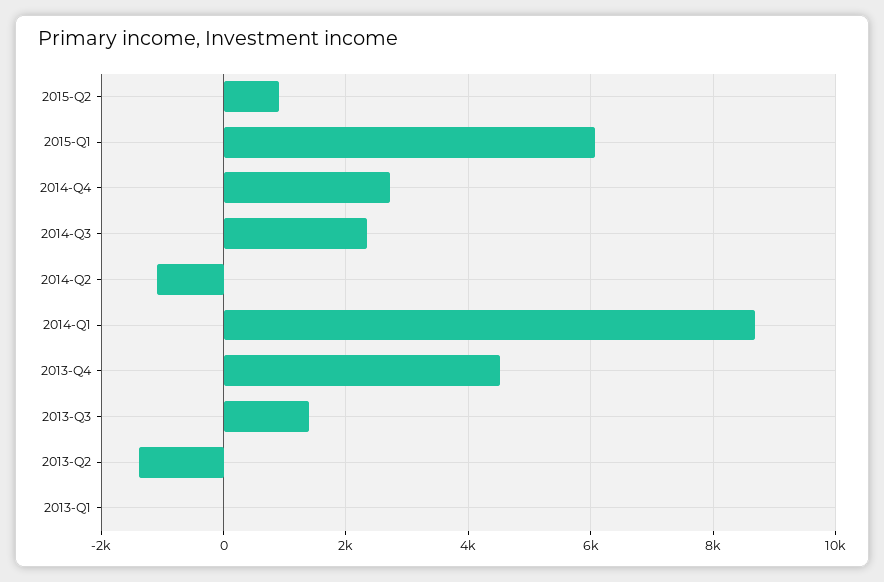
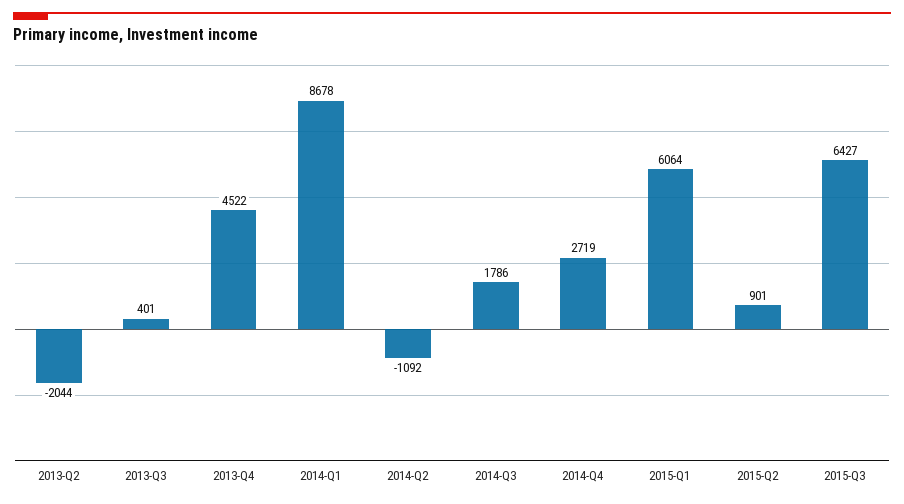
2014-Q3: 2400 -> 1786
2013-Q3: 1400 -> 401
2013-Q2: -1400 -> -2044
2013-Q1: 0 -> none
2015-Q3: none -> 6427

